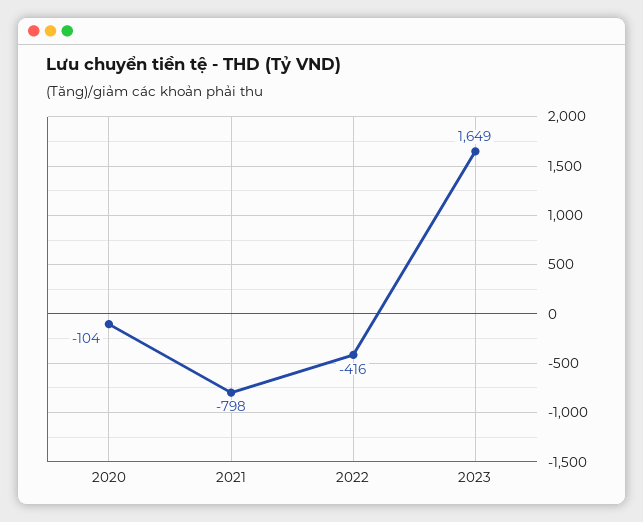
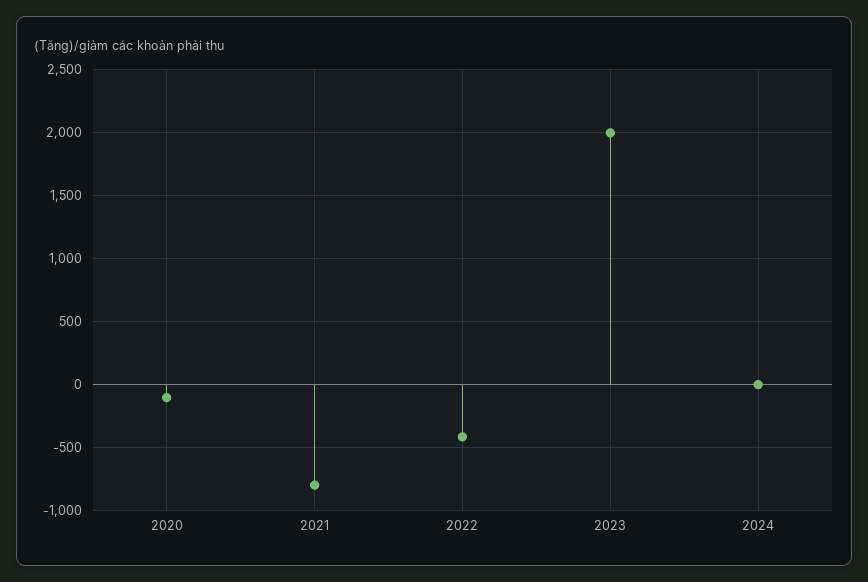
2023: 1649 -> 2000
2024: none -> 0

